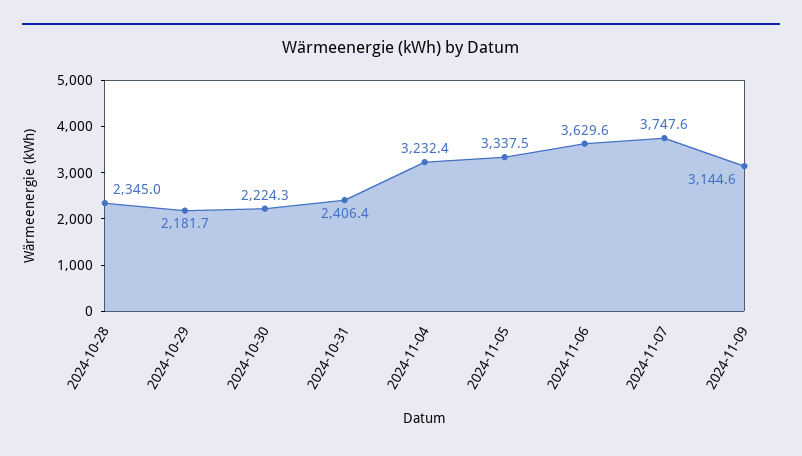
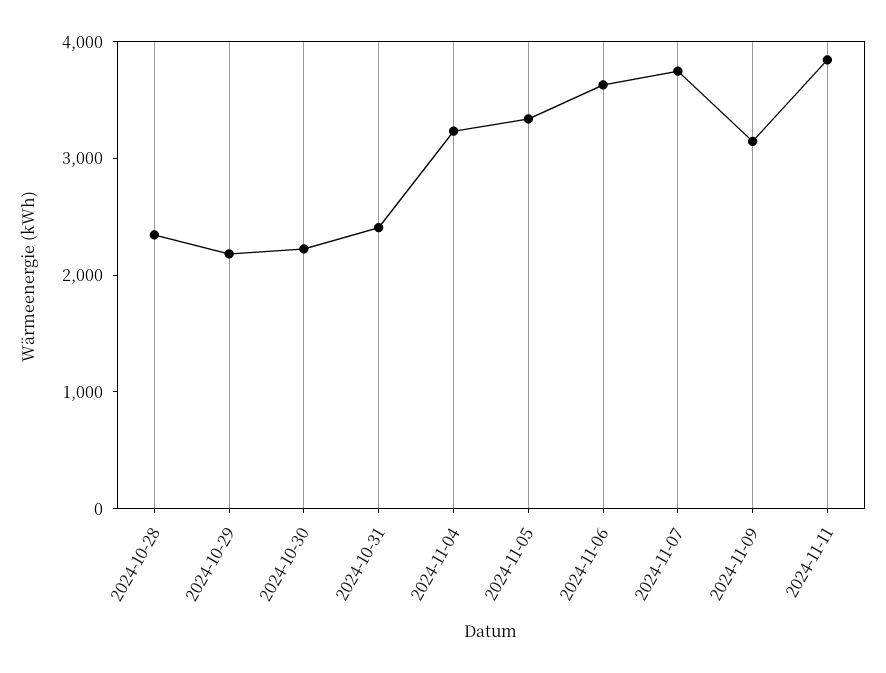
2024-11-11: none -> 3800

